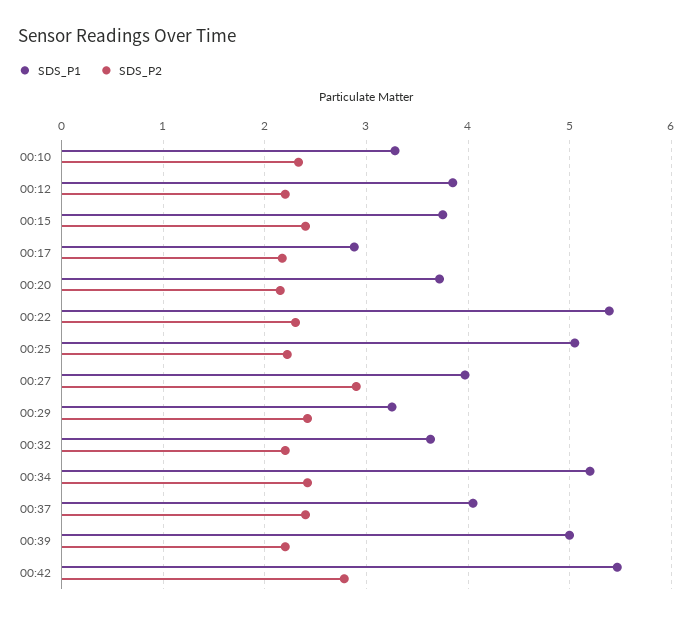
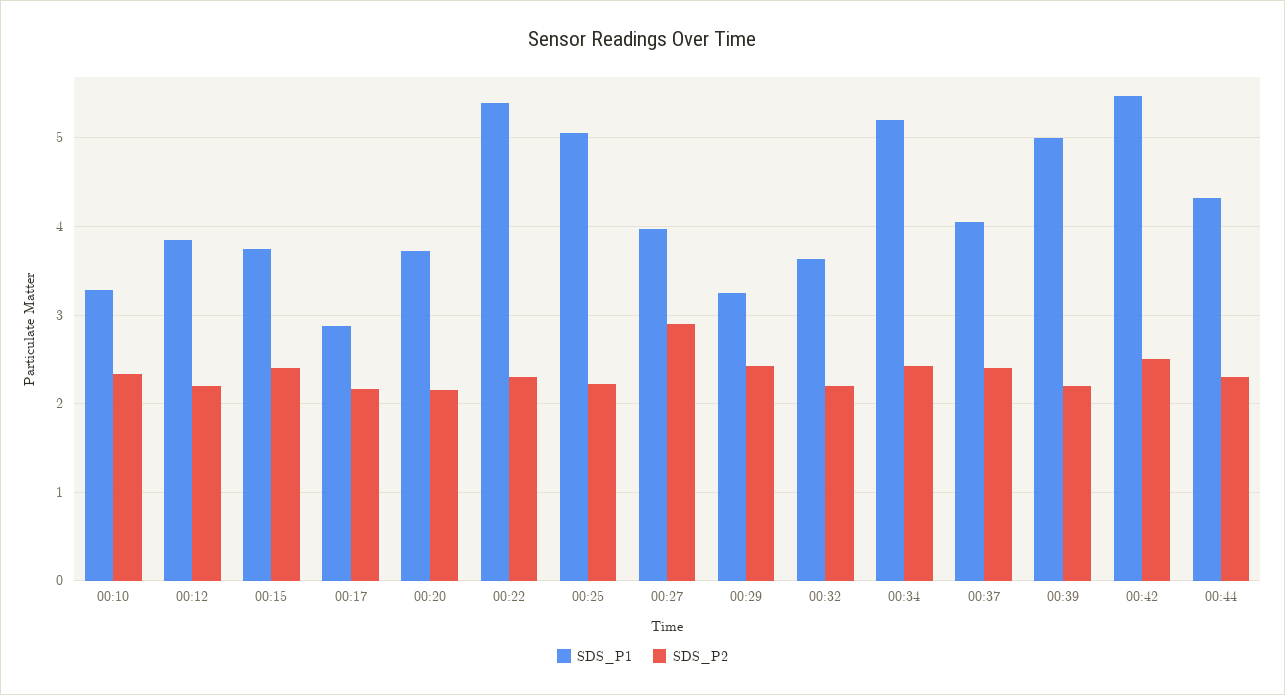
SDS_P2, 00:42: 2.8 -> 2.5
SDS_P1, 00:44: none -> 4.3
SDS_P2, 00:44: none -> 2.3

